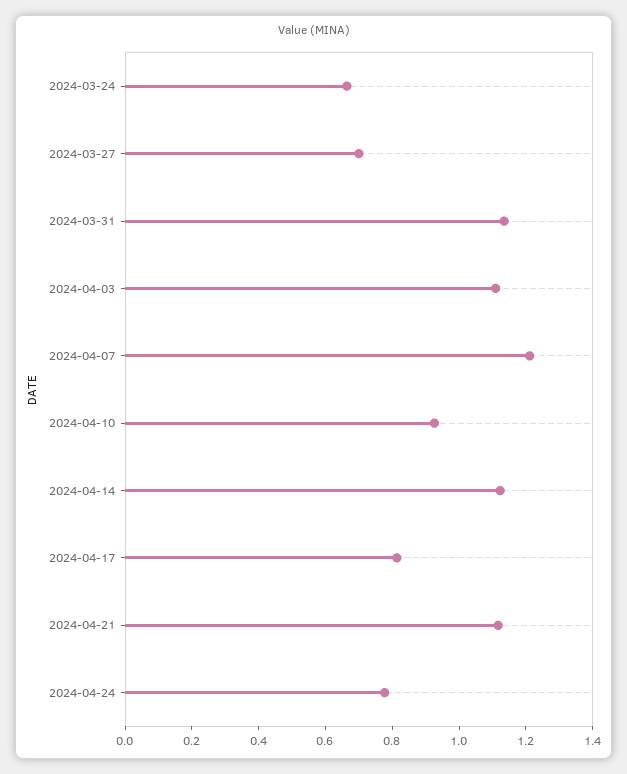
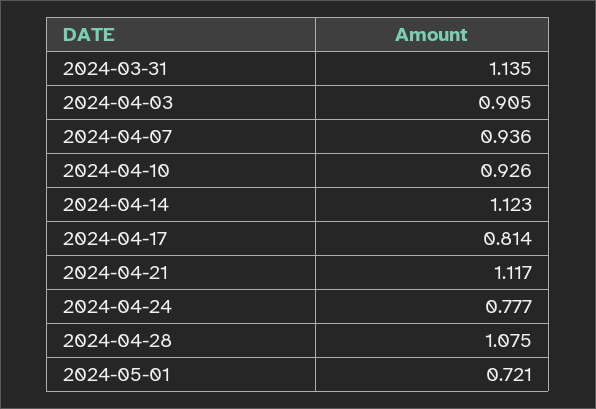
2024-03-24: 0.65 -> none
2024-03-27: 0.7 -> none
2024-04-03: 1.1 -> 0.905
2024-04-07: 1.2 -> 0.936
2024-04-28: none -> 1.075
2024-05-01: none -> 0.721

